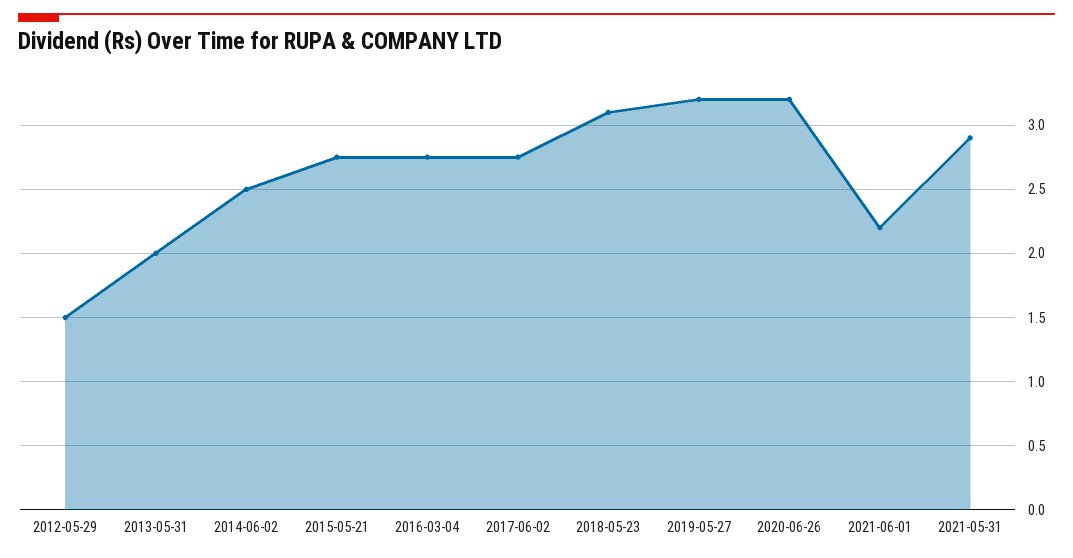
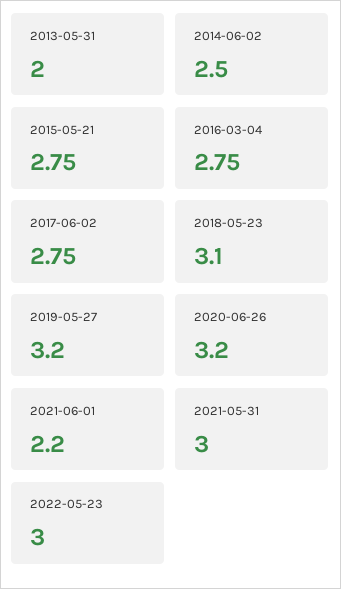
2012-05-29: 1.5 -> none
2021-05-31: 2.9 -> 3
2022-05-23: none -> 3

